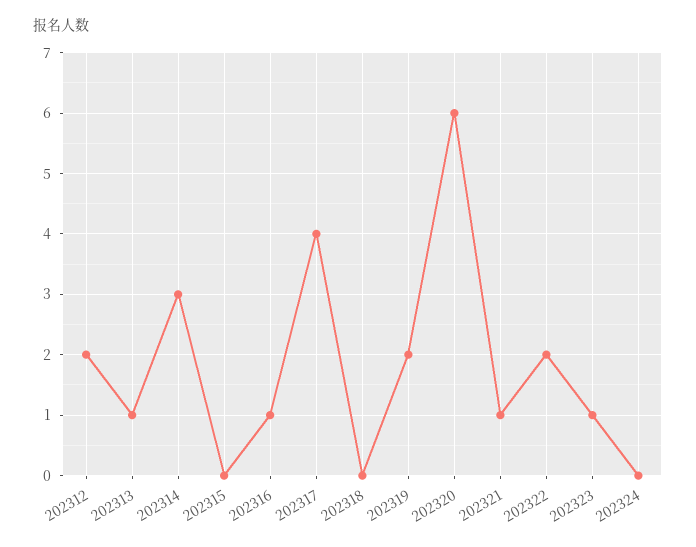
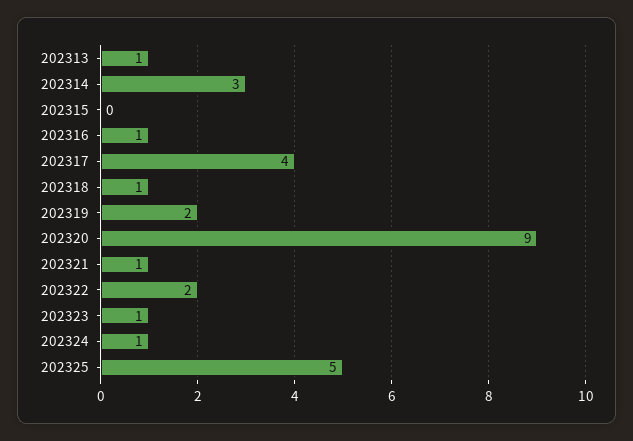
202312: 2 -> none
202318: 0 -> 1
202320: 6 -> 9
202324: 0 -> 1
202325: none -> 5

